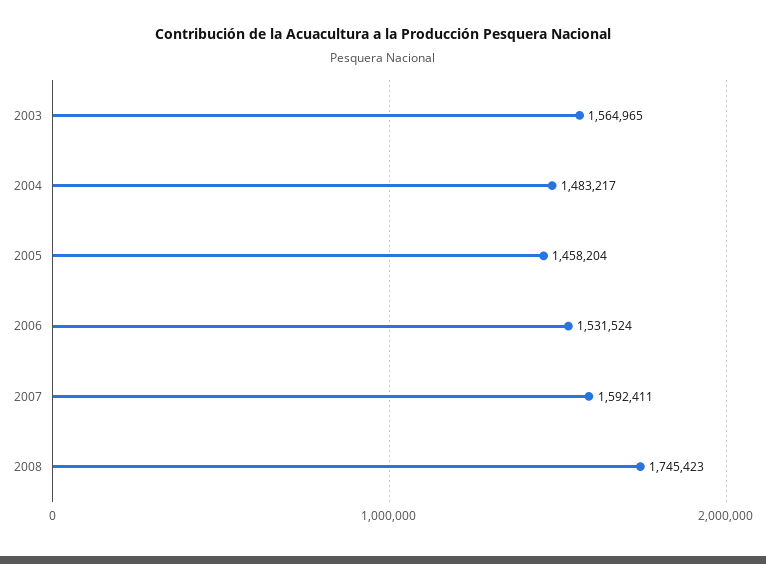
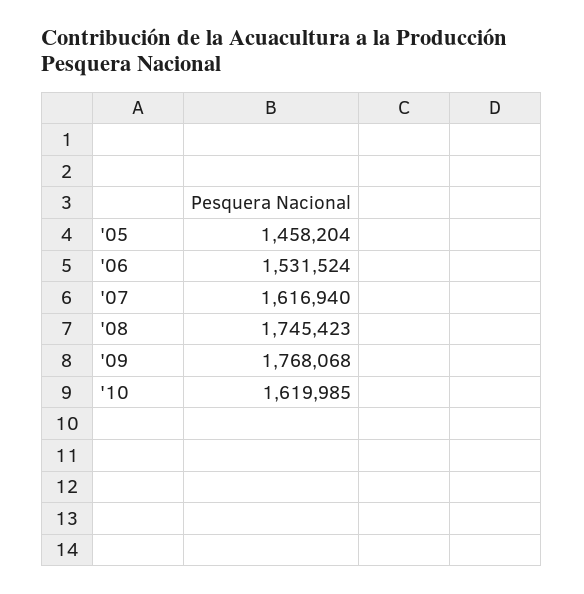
2003: 1564965 -> none
2004: 1483217 -> none
2007: 1592411 -> 1616940
'09: none -> 1768068
'10: none -> 1619985

